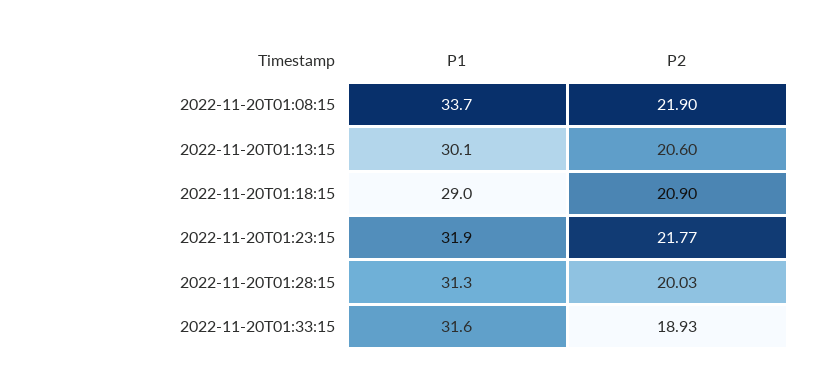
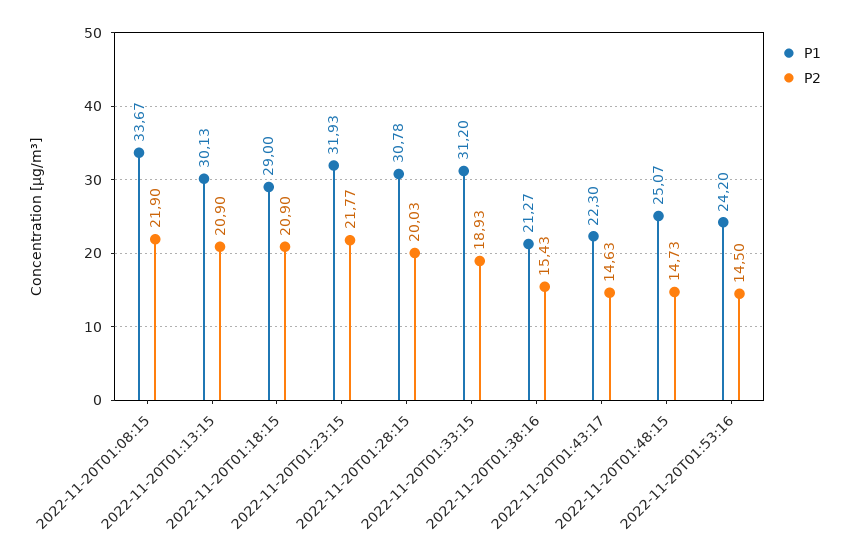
P2, 2022-11-20T01:13:15: 20.6 -> 20.9
P1, 2022-11-20T01:28:15: 31.3 -> 30.78
P1, 2022-11-20T01:33:15: 31.6 -> 31.2
P1, 2022-11-20T01:38:16: none -> 21.27
P2, 2022-11-20T01:38:16: none -> 15.43
P1, 2022-11-20T01:43:17: none -> 22.3
P2, 2022-11-20T01:43:17: none -> 14.63
P1, 2022-11-20T01:48:15: none -> 25.07
P2, 2022-11-20T01:48:15: none -> 14.73
P1, 2022-11-20T01:53:16: none -> 24.2
P2, 2022-11-20T01:53:16: none -> 14.5

